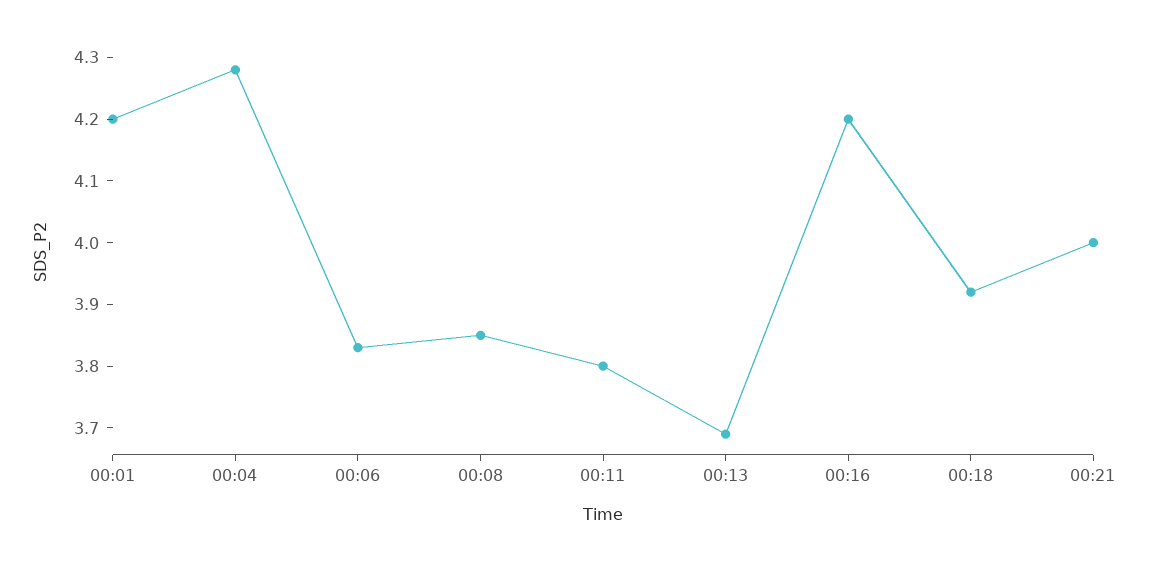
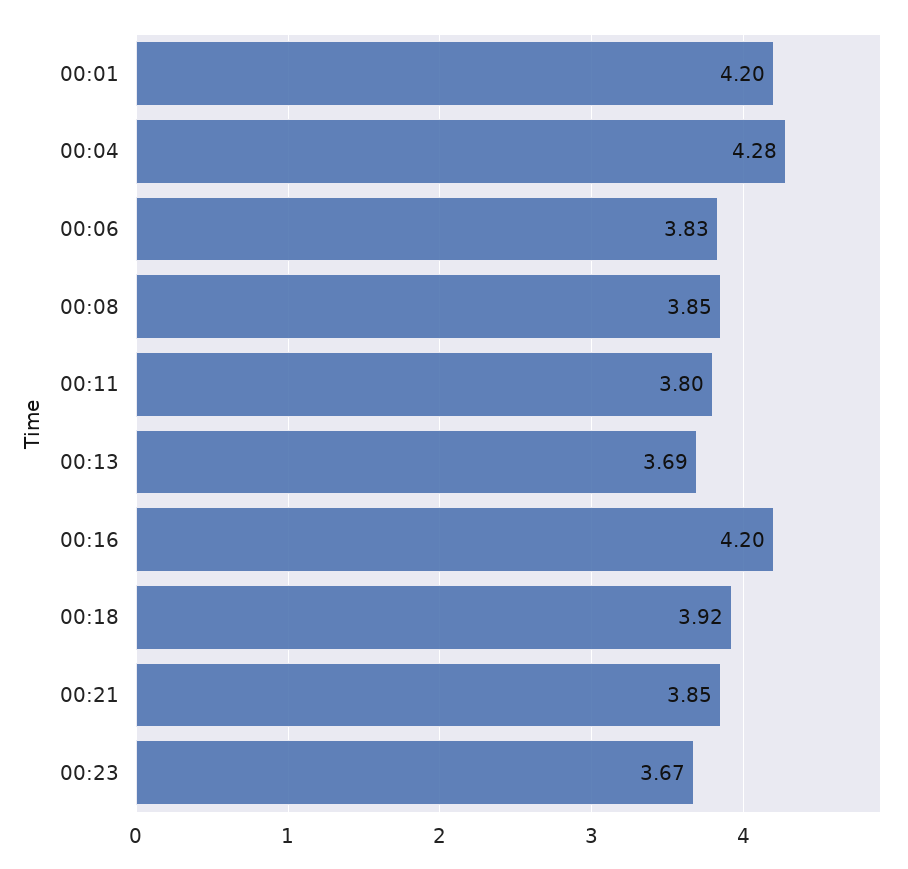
00:21: 4 -> 3.85
00:23: none -> 3.67

